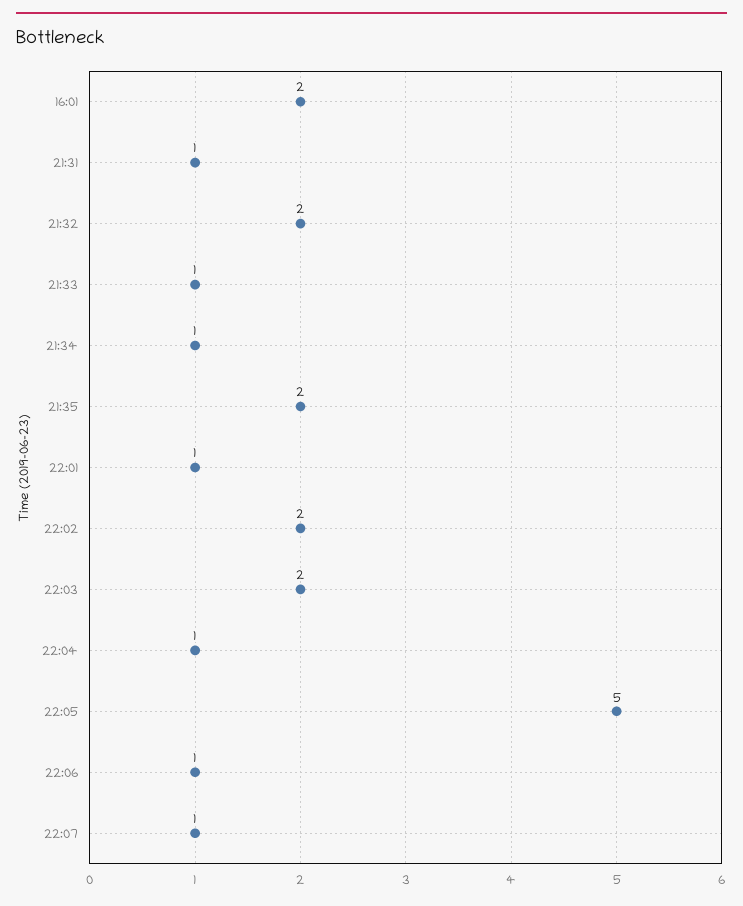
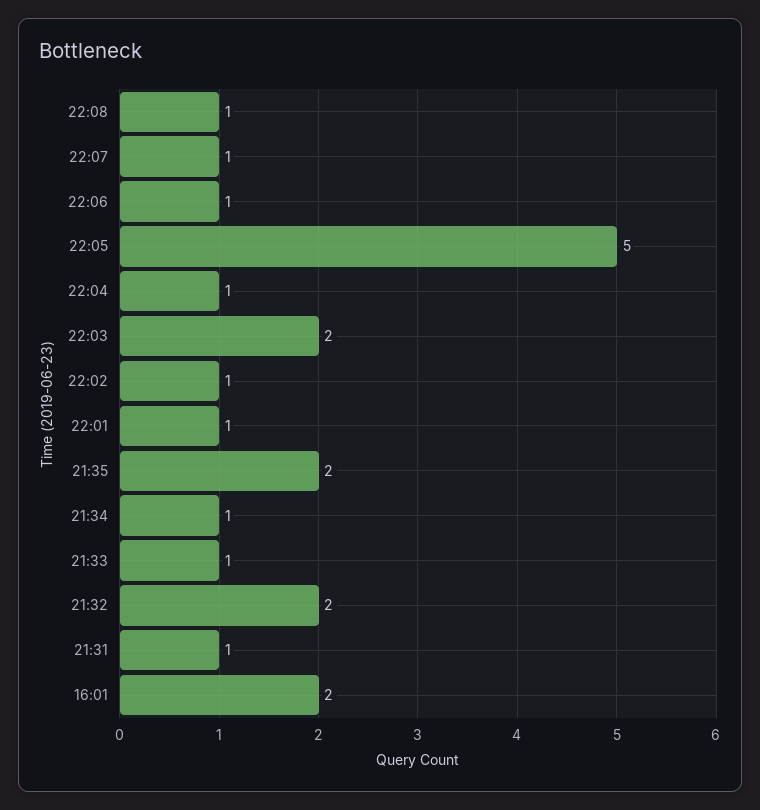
22:02: 2 -> 1
22:08: none -> 1

